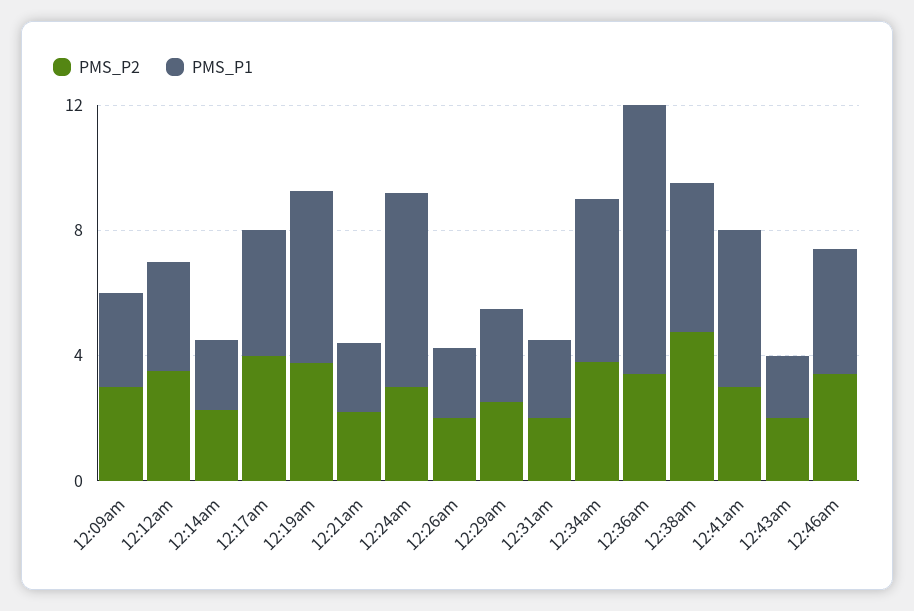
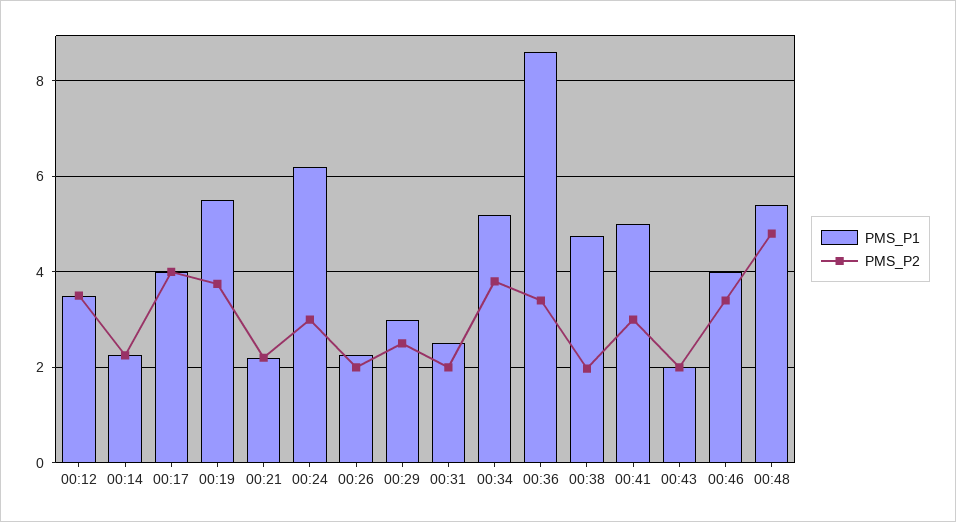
PMS_P2, 12:09am: 3 -> none
PMS_P1, 12:09am: 3 -> none
PMS_P2, 12:38am: 5 -> 2
PMS_P1, 00:48: none -> 5.4
PMS_P2, 00:48: none -> 4.8

